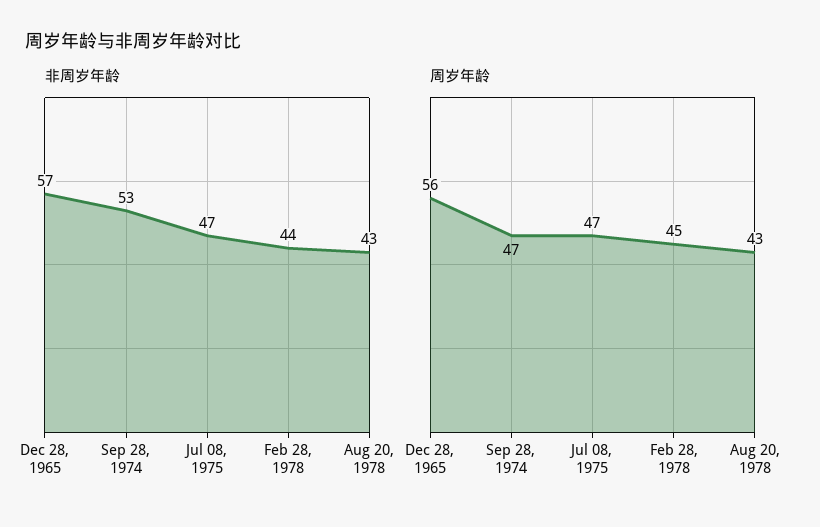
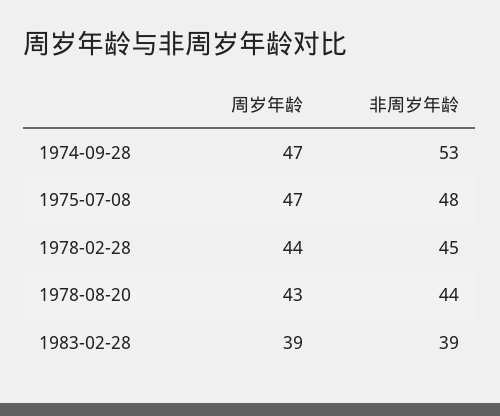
非周岁年龄, Dec 28, 1965: 57 -> none
非周岁年龄, Jul 08, 1975: 47 -> 48
非周岁年龄, Feb 28, 1978: 44 -> 45
非周岁年龄, Aug 20, 1978: 43 -> 44
周岁年龄, Dec 28, 1965: 56 -> none
周岁年龄, Feb 28, 1978: 45 -> 44
周岁年龄, 1983-02-28: none -> 39
非周岁年龄, 1983-02-28: none -> 39

